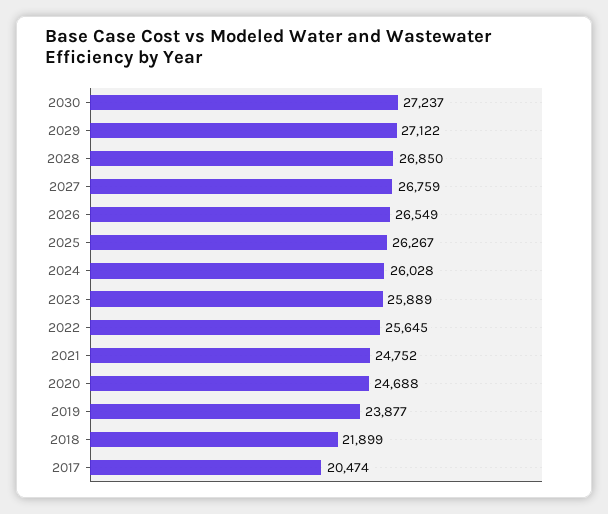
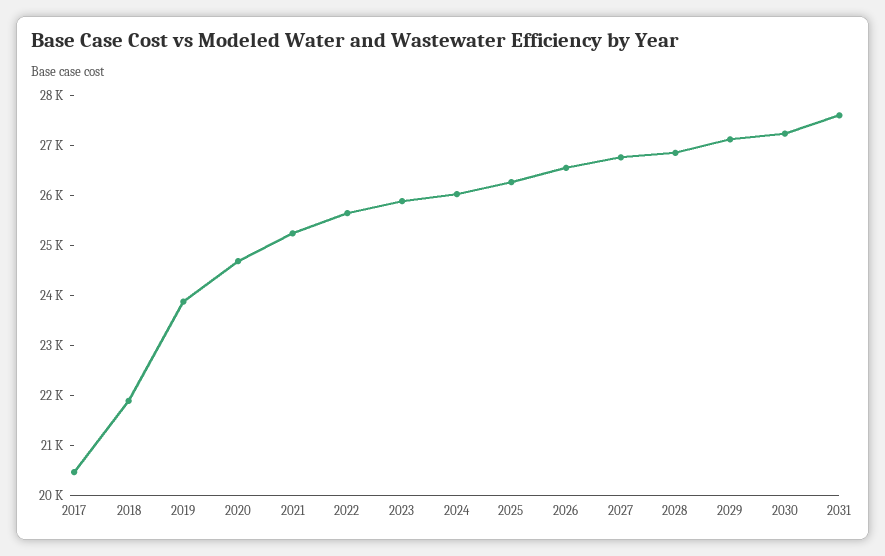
2021: 24752 -> 25200
2031: none -> 27600

